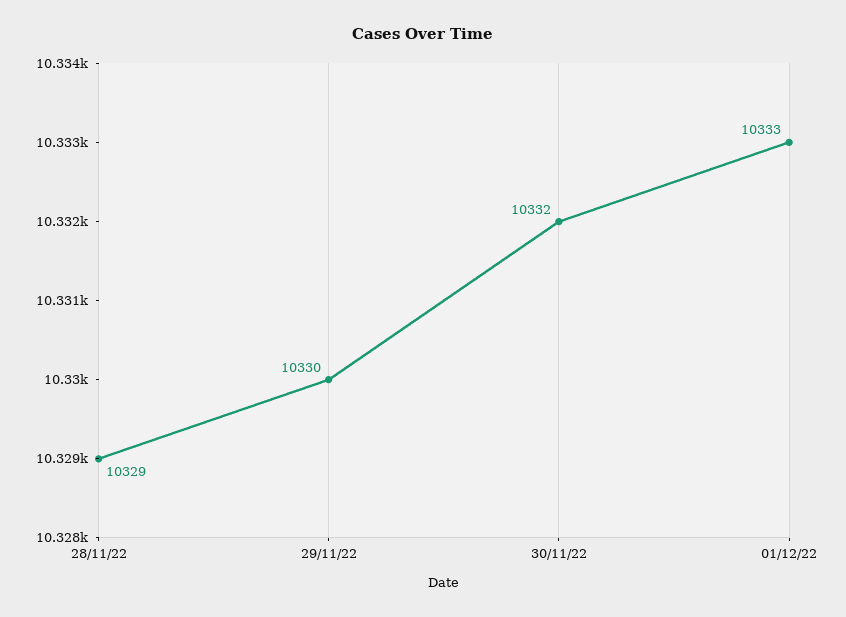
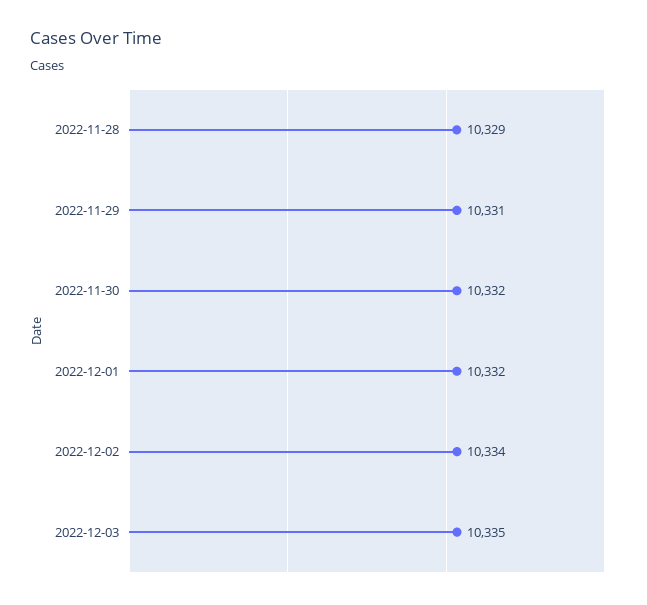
29/11/22: 10330 -> 10331
01/12/22: 10333 -> 10332
2022-12-02: none -> 10334
2022-12-03: none -> 10335

